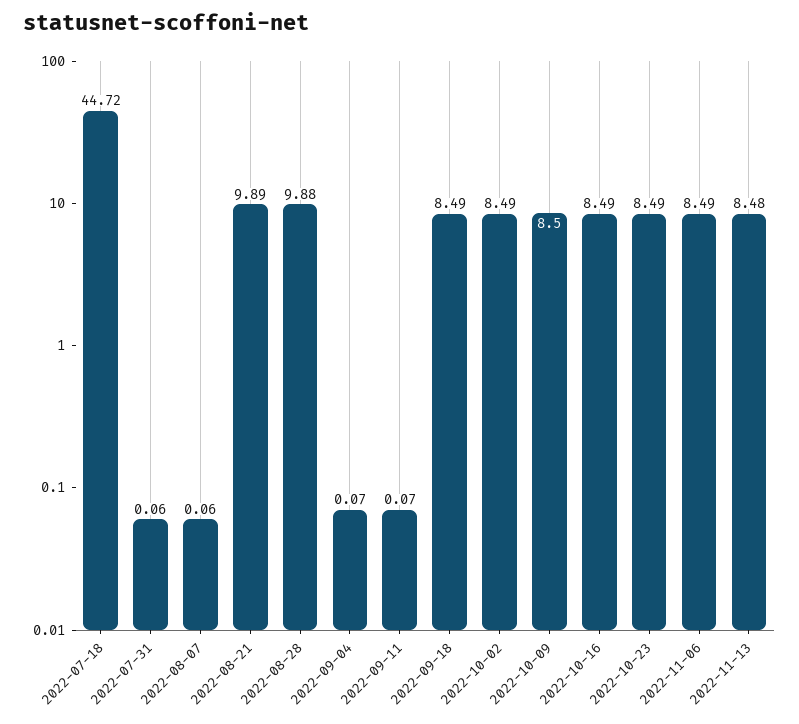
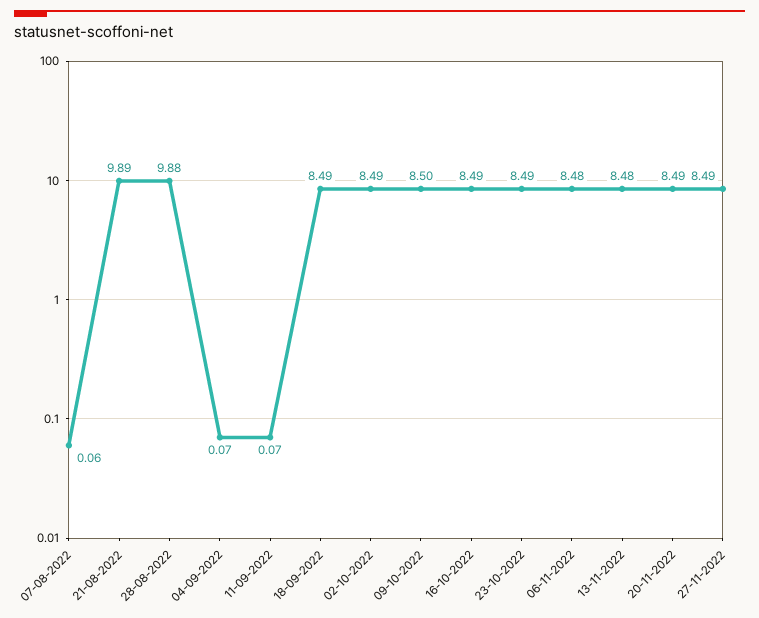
2022-07-18: 44.72 -> none
2022-07-31: 0.06 -> none
2022-11-06: 8.49 -> 8.48
20-11-2022: none -> 8.49
27-11-2022: none -> 8.49

